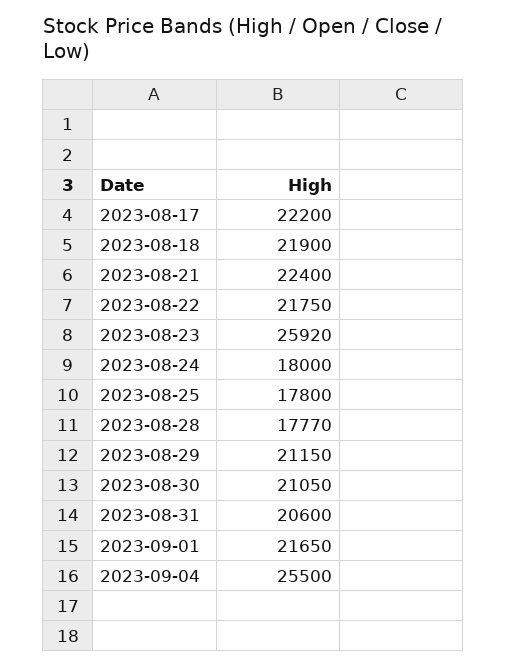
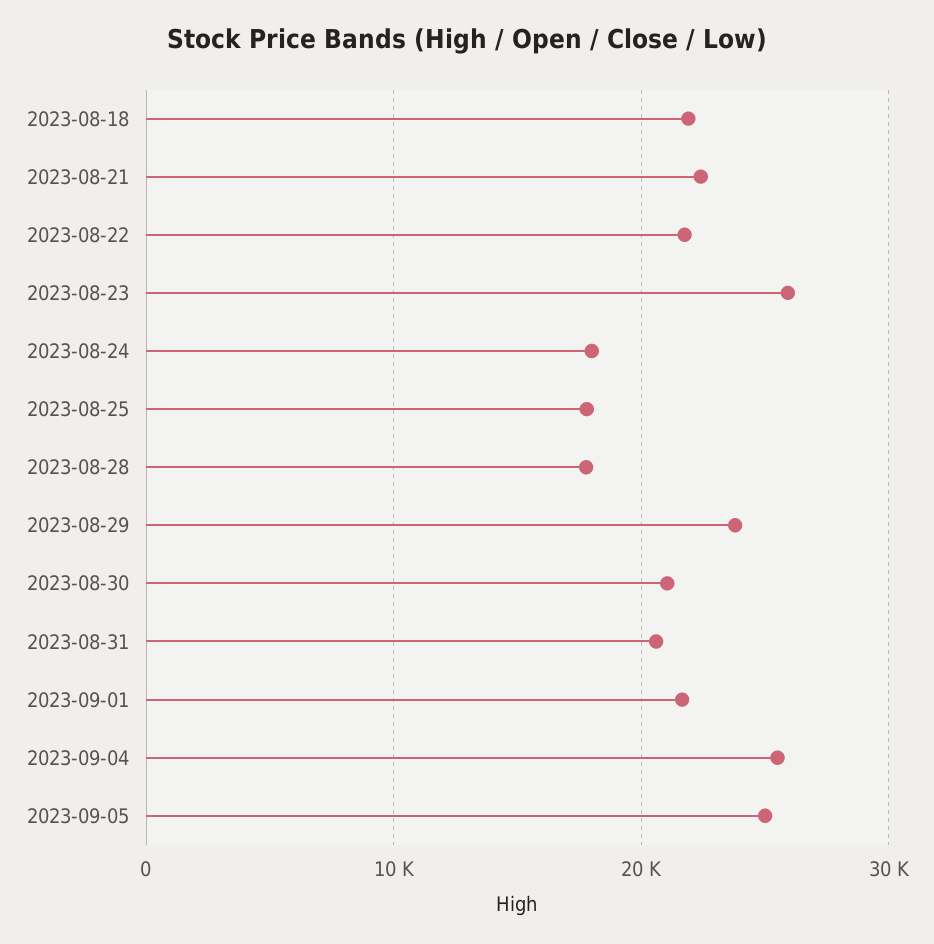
2023-08-17: 22200 -> none
2023-08-29: 21150 -> 24000
2023-09-05: none -> 25000

